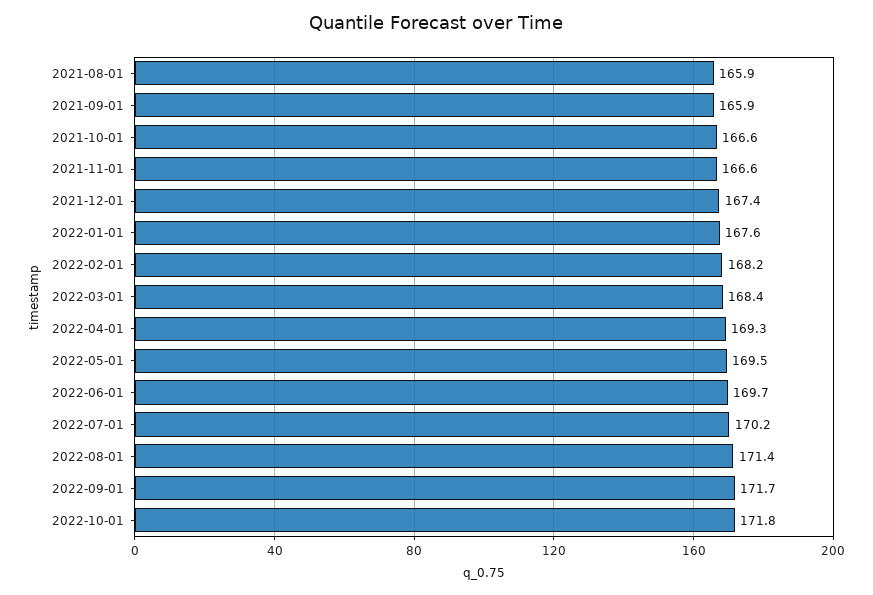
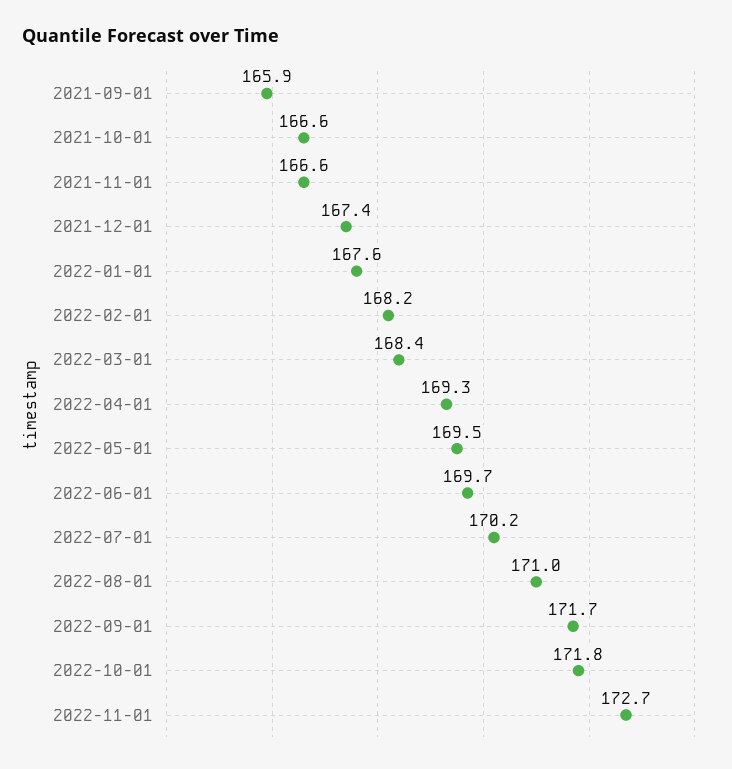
2021-08-01: 165.9 -> none
2022-08-01: 171.4 -> 171
2022-11-01: none -> 172.7

